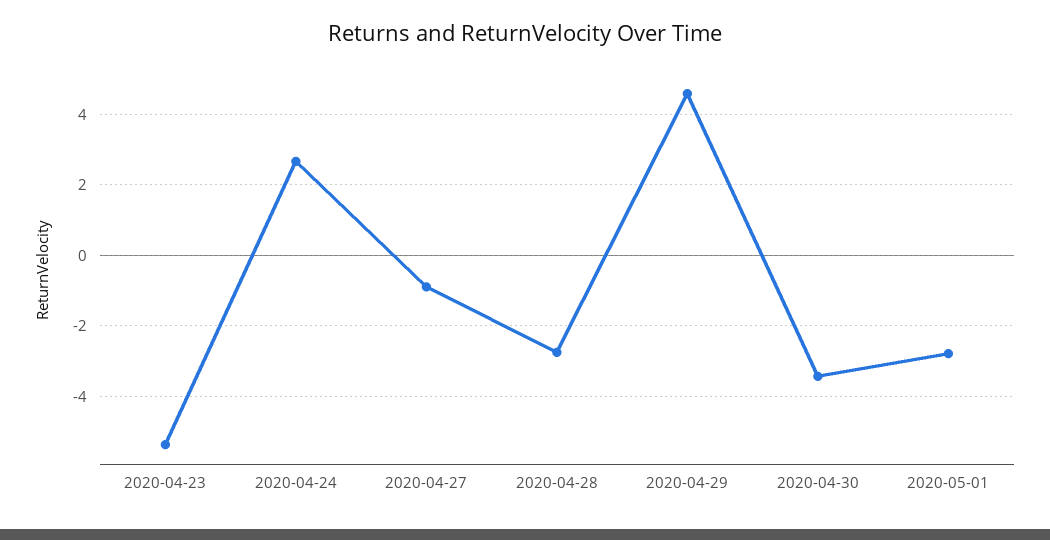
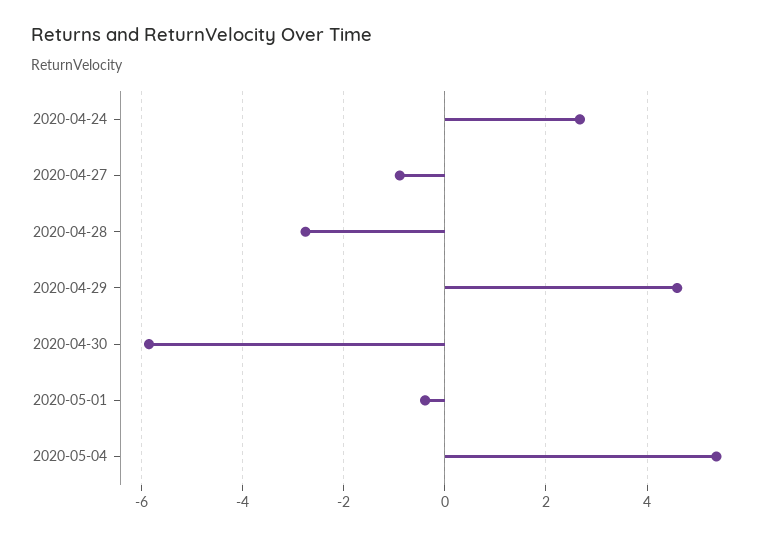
2020-04-23: -5.4 -> none
2020-04-30: -3.4 -> -5.8
2020-05-01: -2.8 -> -0.4
2020-05-04: none -> 5.4

